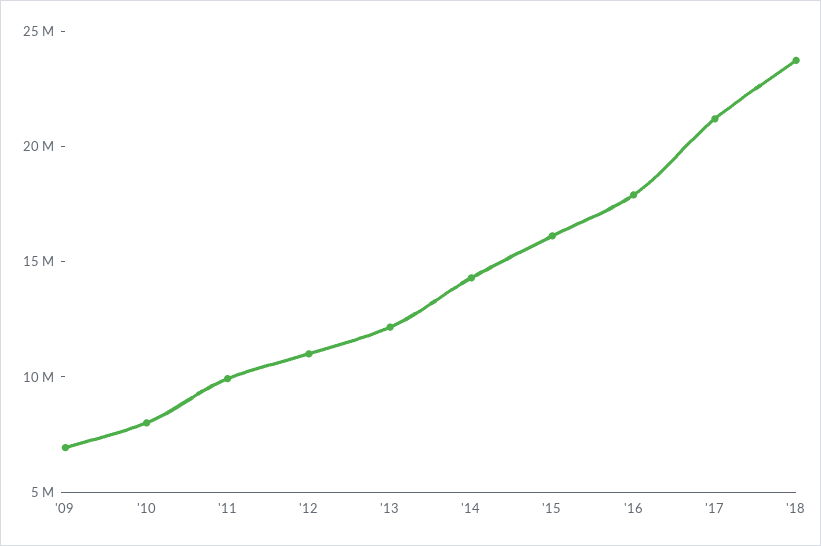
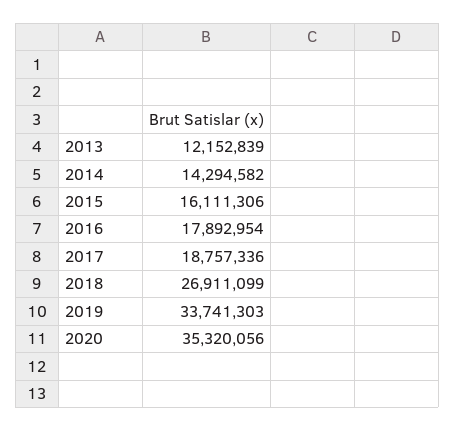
'09: 7000000 -> none
'10: 8000000 -> none
'11: 10000000 -> none
'12: 11000000 -> none
'17: 21000000 -> 18757336
'18: 24000000 -> 26911099
2019: none -> 33741303
2020: none -> 35320056

